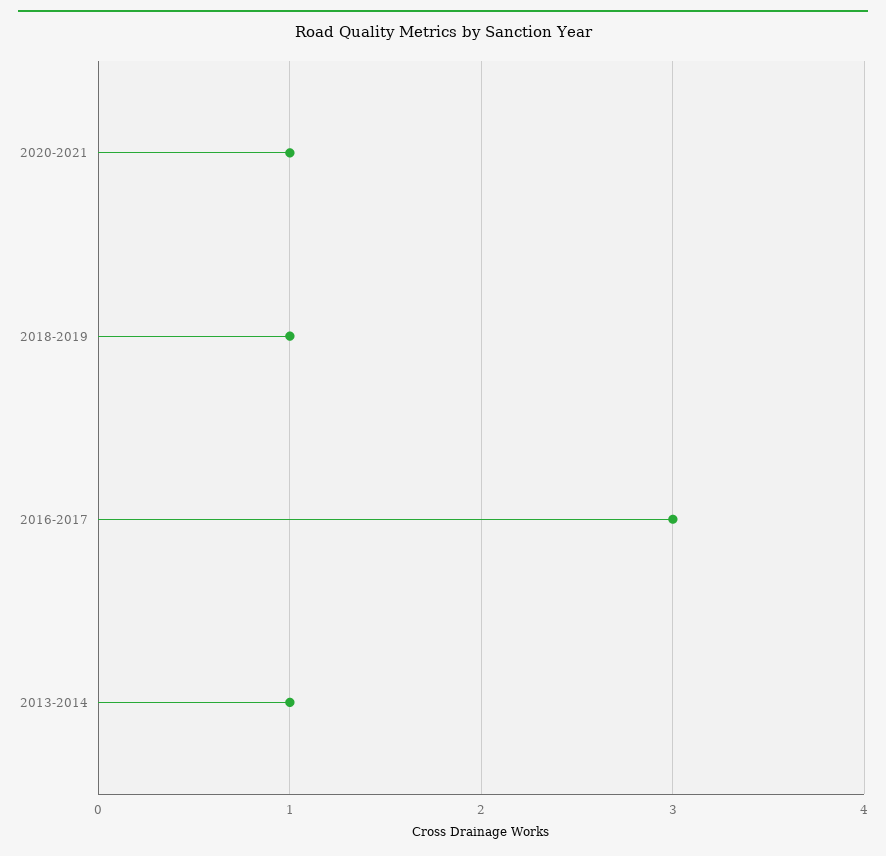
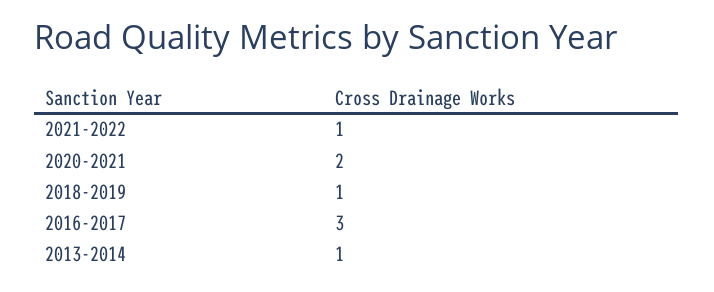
2020-2021: 1 -> 2
2021-2022: none -> 1

